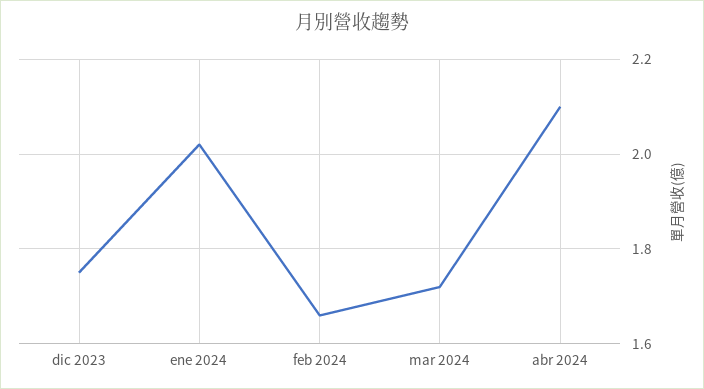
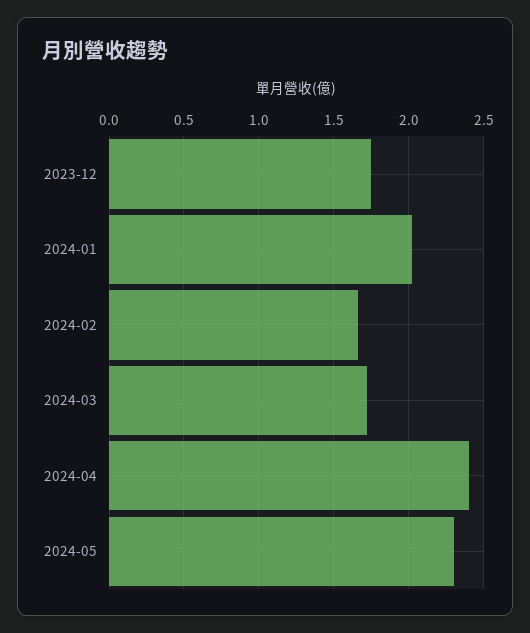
abr 2024: 2.1 -> 2.4
2024-05: none -> 2.3

